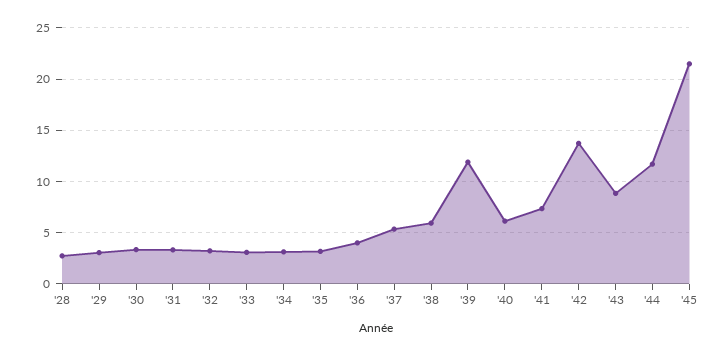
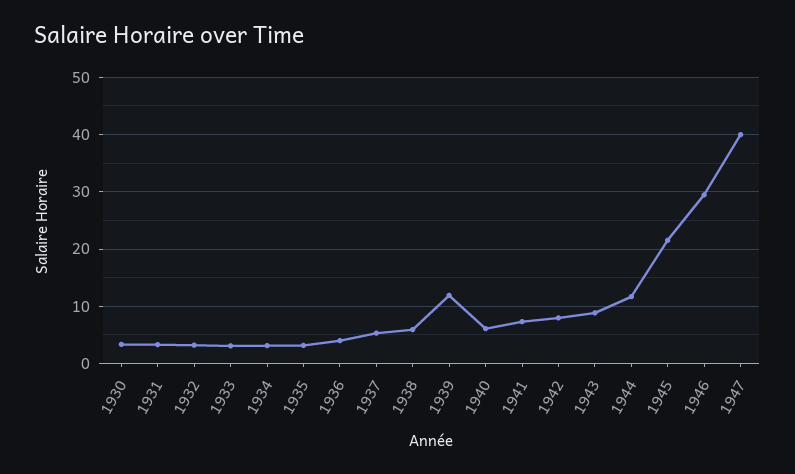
'28: 3 -> none
'29: 3 -> none
'42: 14 -> 8
1946: none -> 30
1947: none -> 40

